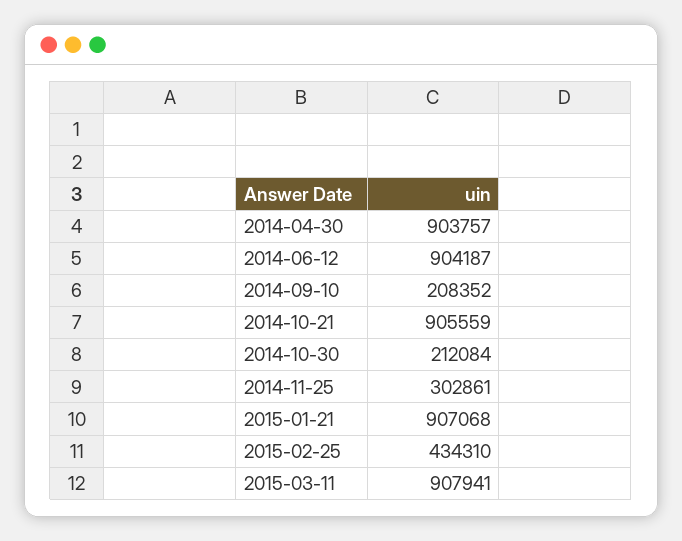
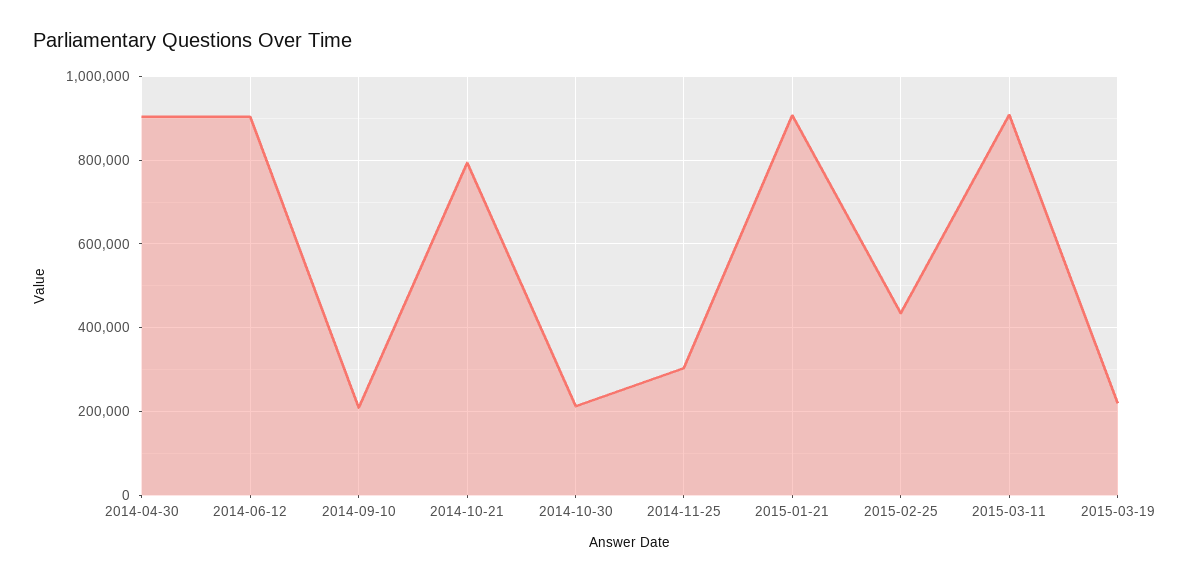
2014-10-21: 905559 -> 800000
2015-03-19: none -> 220000

